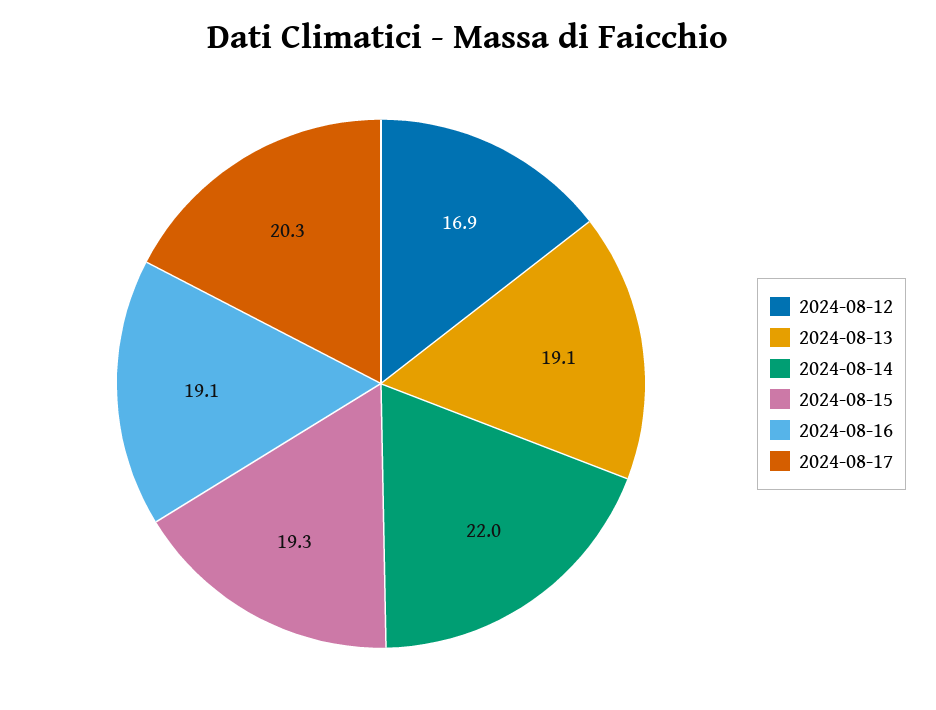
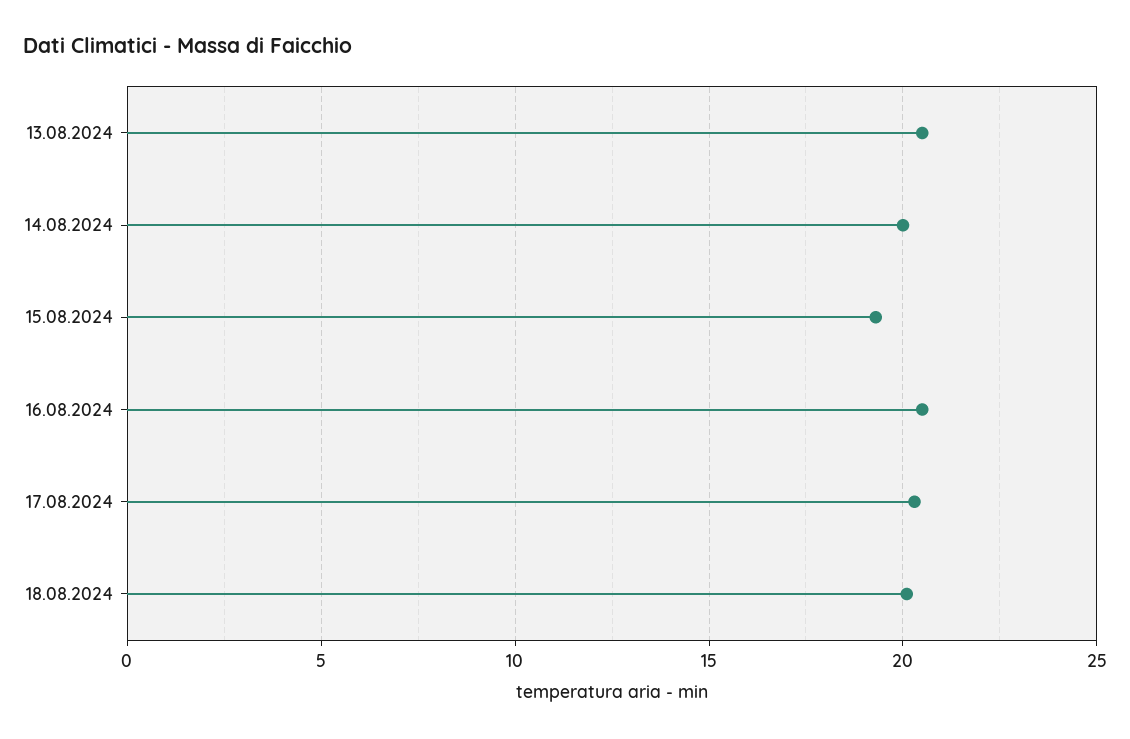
2024-08-12: 16.9 -> none
2024-08-13: 19.1 -> 20.5
2024-08-14: 22 -> 20
2024-08-16: 19.1 -> 20.5
18.08.2024: none -> 20

